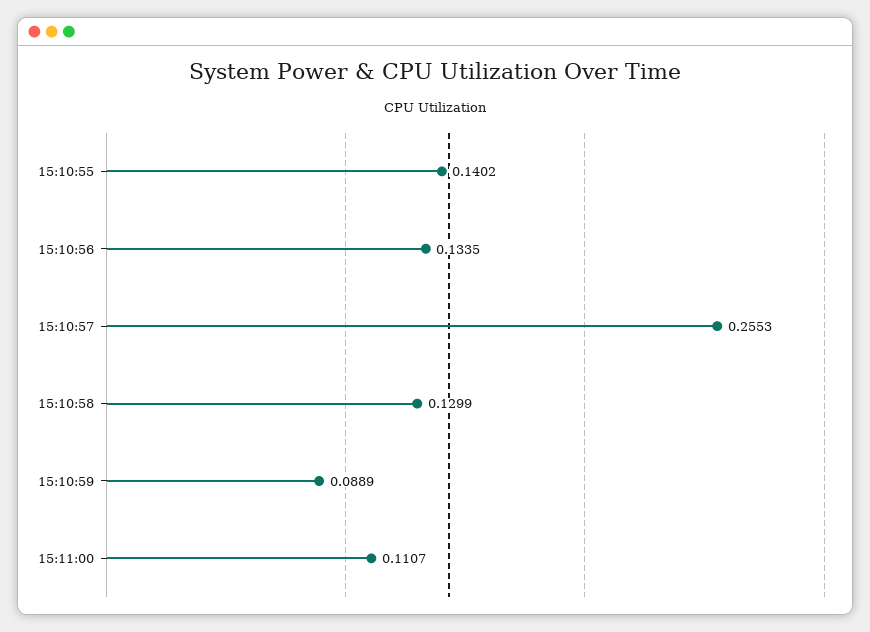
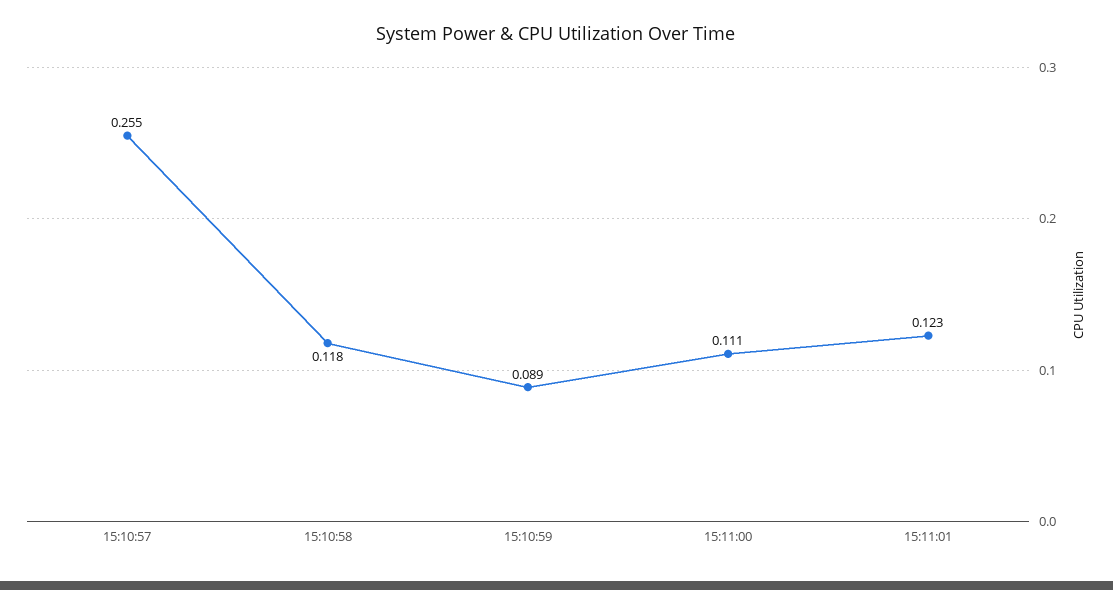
15:10:55: 0.1402 -> none
15:10:56: 0.1335 -> none
15:10:58: 0.1299 -> 0.118
15:11:01: none -> 0.123

